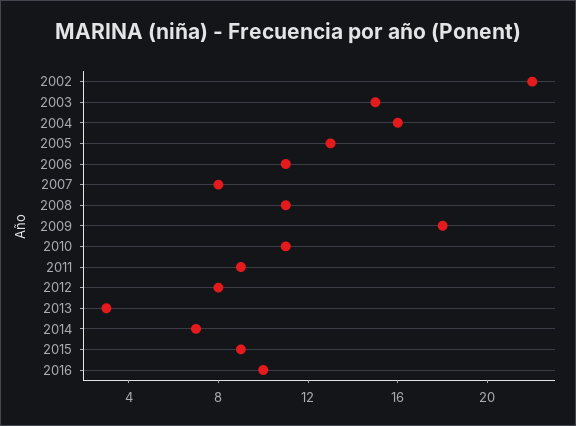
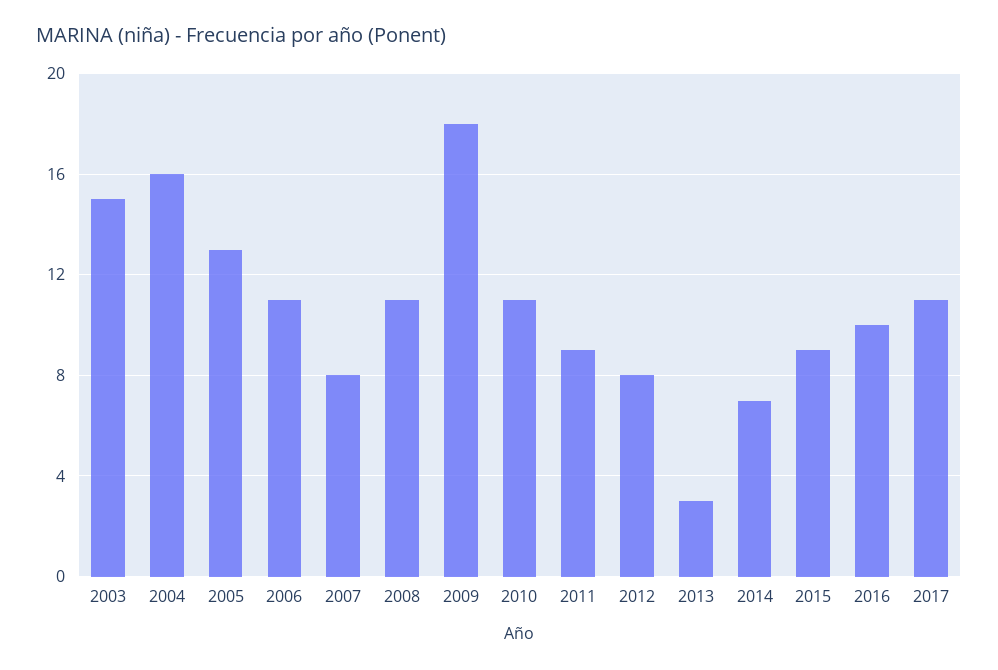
2002: 22 -> none
2017: none -> 11

